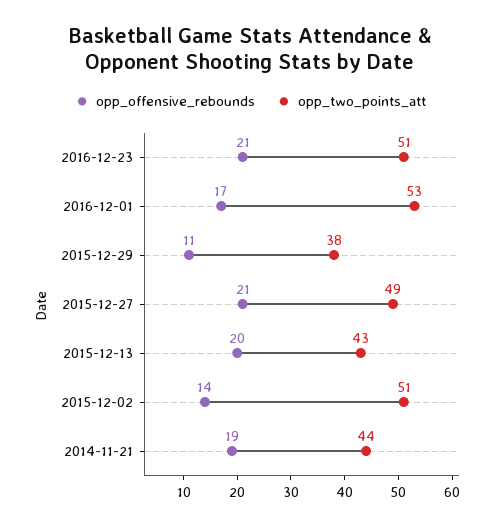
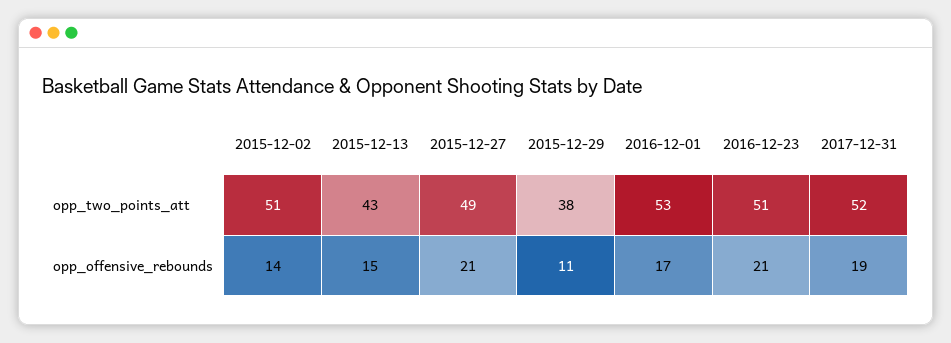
opp_offensive_rebounds, 2015-12-13: 20 -> 15
opp_offensive_rebounds, 2014-11-21: 19 -> none
opp_two_points_att, 2014-11-21: 44 -> none
opp_two_points_att, 2017-12-31: none -> 52
opp_offensive_rebounds, 2017-12-31: none -> 19

